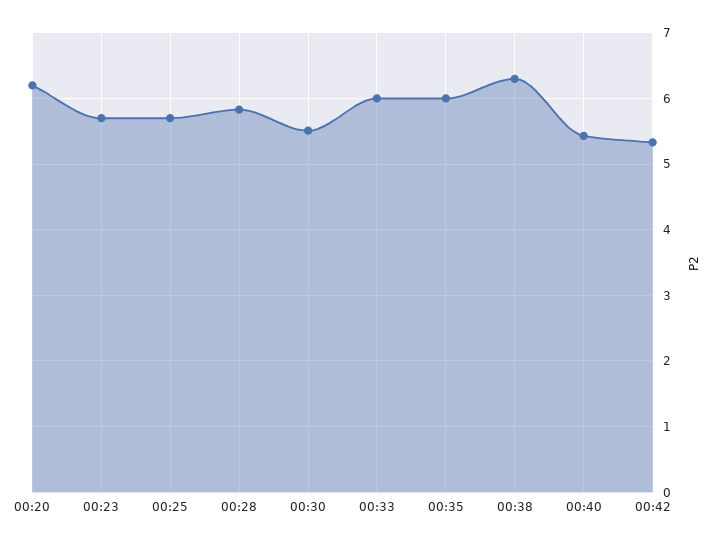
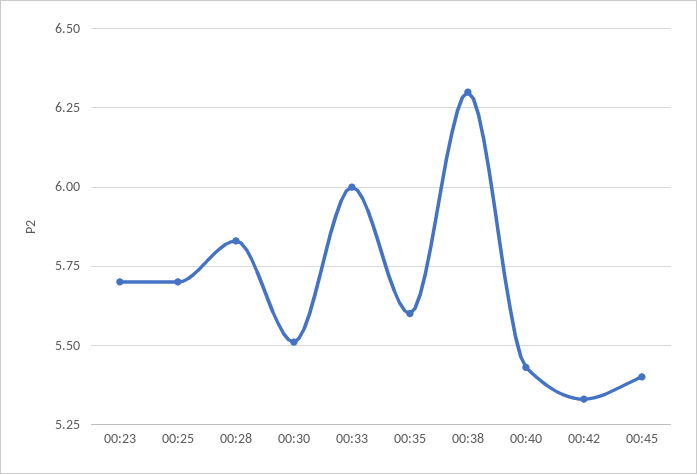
00:20: 6.2 -> none
00:35: 6 -> 5.6
00:45: none -> 5.4

